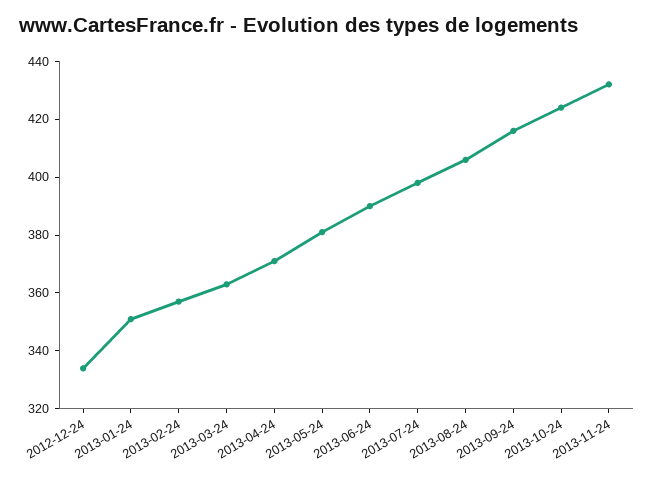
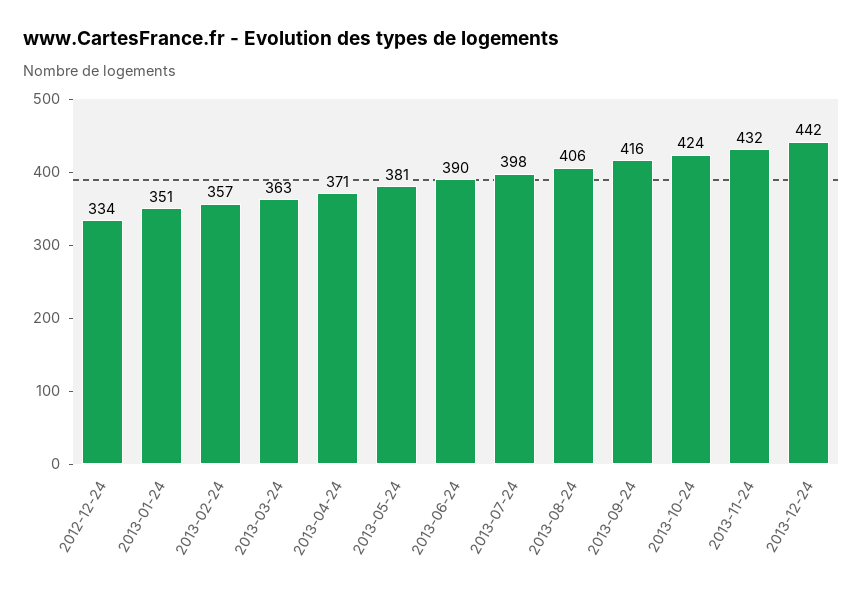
2013-12-24: none -> 442

